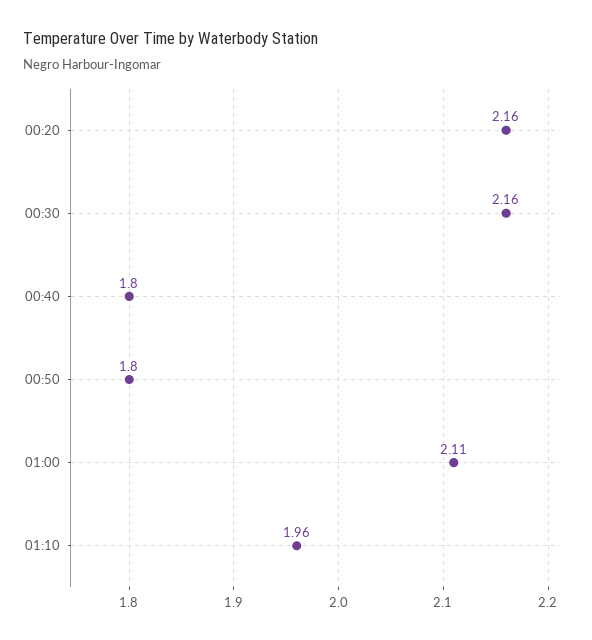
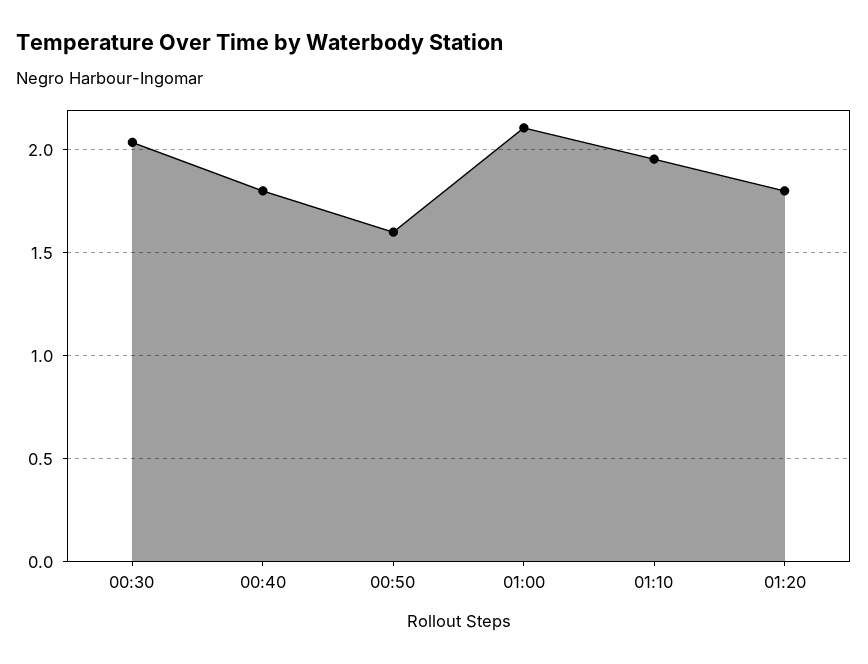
00:20: 2.16 -> none
00:30: 2.16 -> 2.05
00:50: 1.8 -> 1.6
01:20: none -> 1.8

